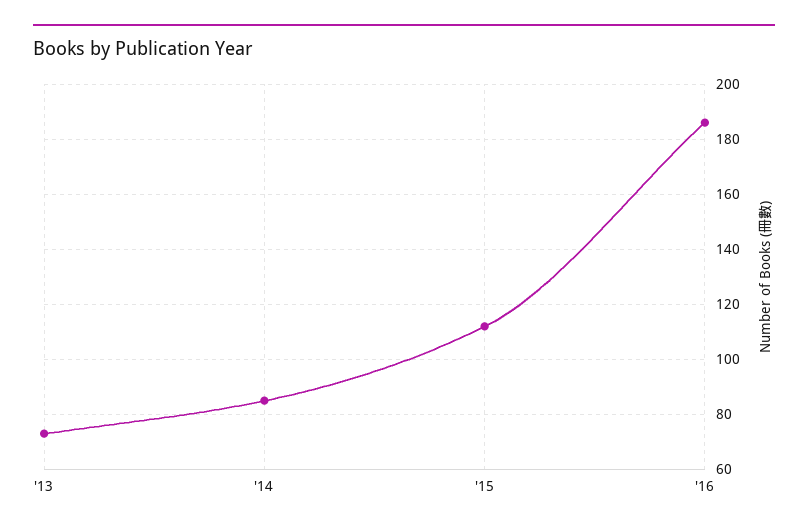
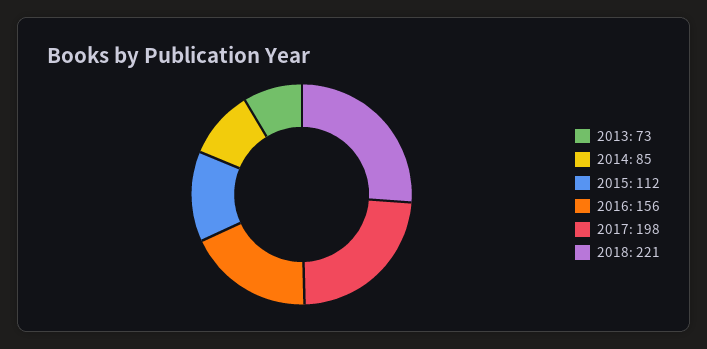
'16: 185 -> 156
2017: none -> 198
2018: none -> 221

